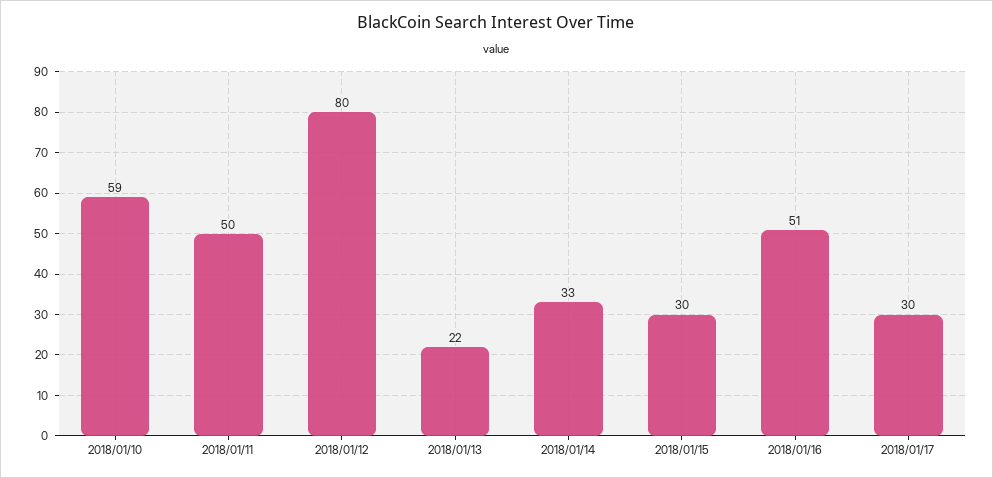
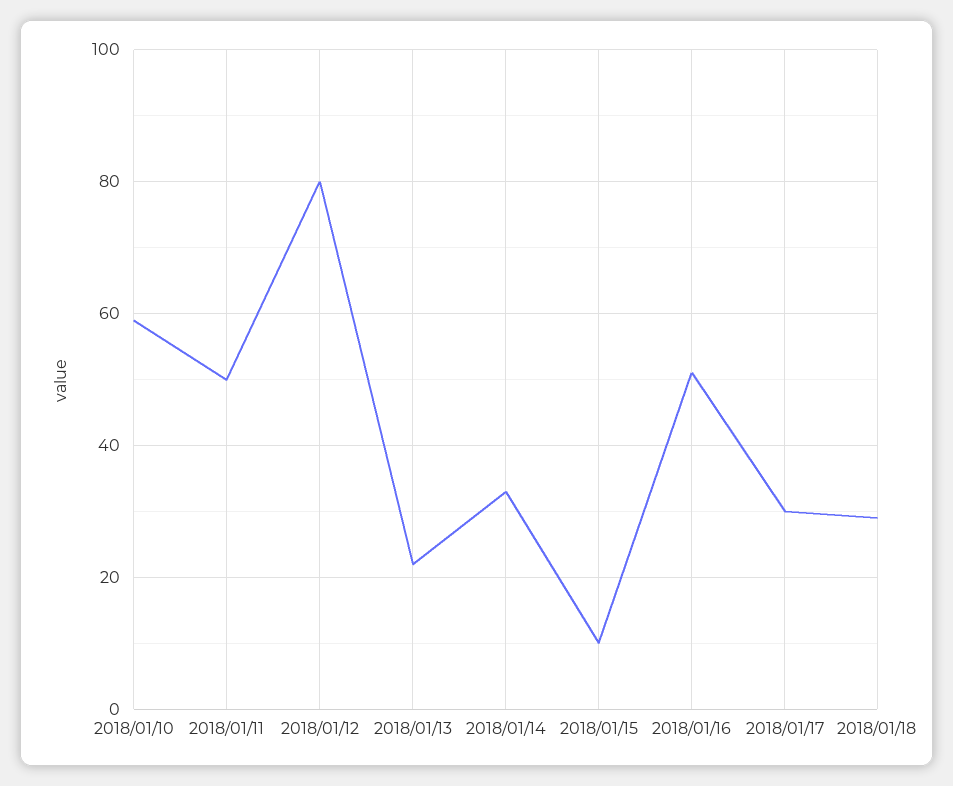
2018/01/15: 30 -> 10
2018/01/18: none -> 30

